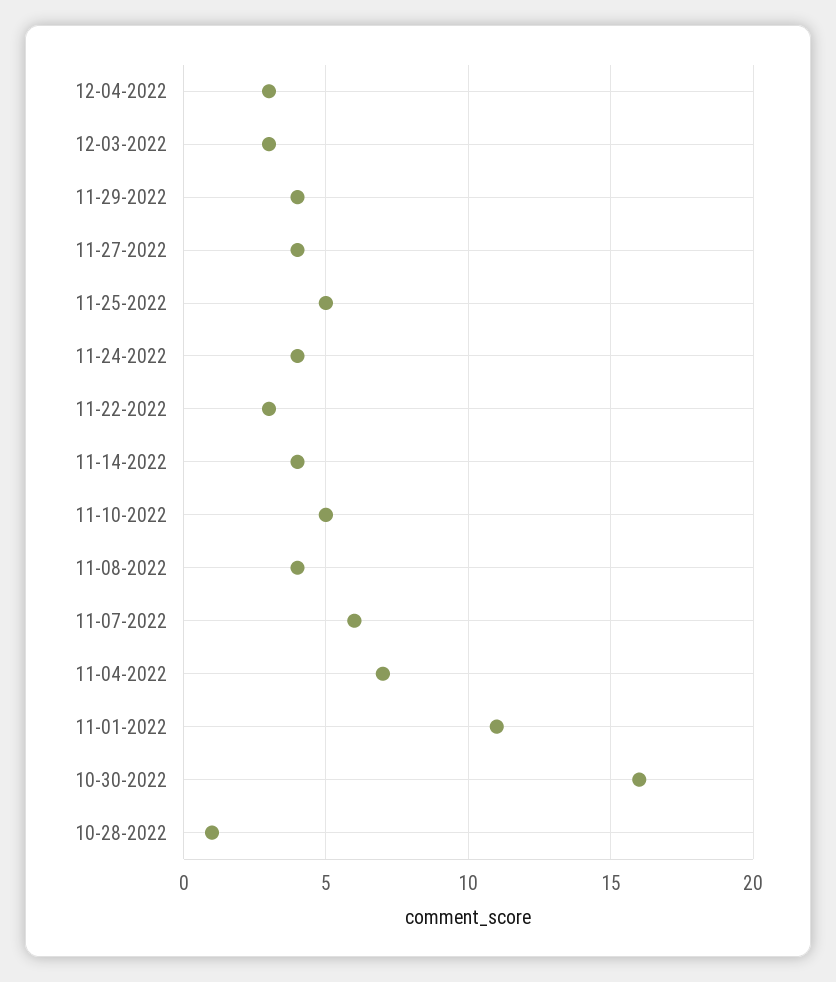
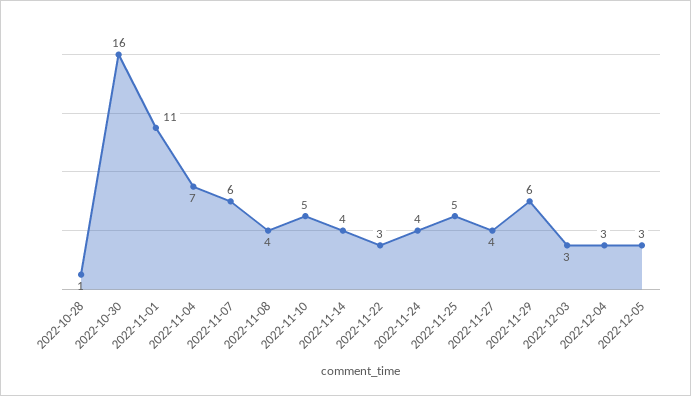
11-29-2022: 4 -> 6
2022-12-05: none -> 3

